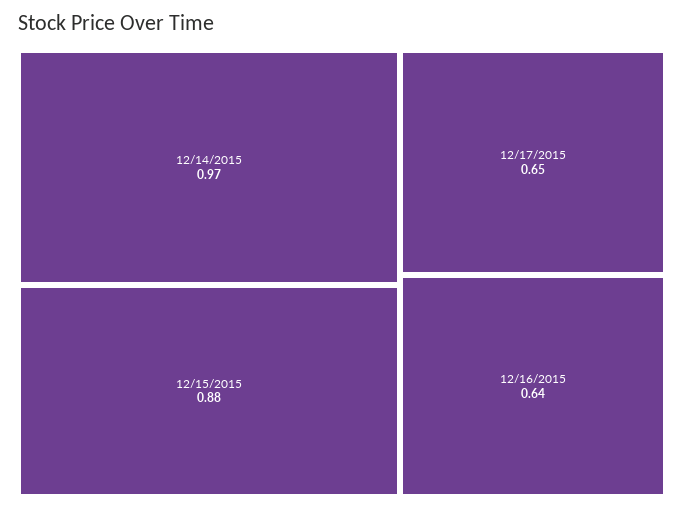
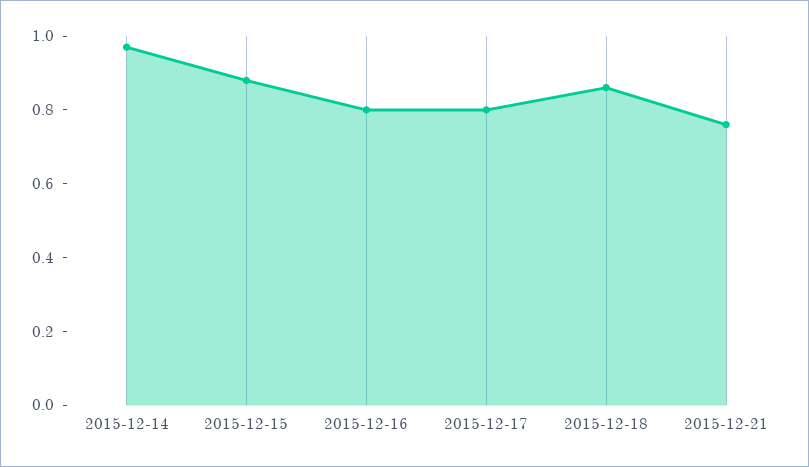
12/17/2015: 0.65 -> 0.8
12/16/2015: 0.64 -> 0.8
2015-12-18: none -> 0.85
2015-12-21: none -> 0.75

